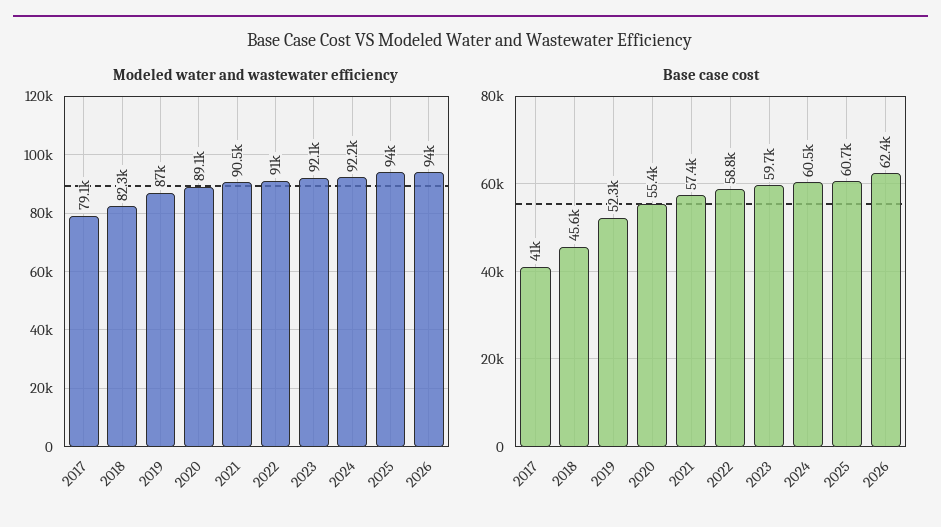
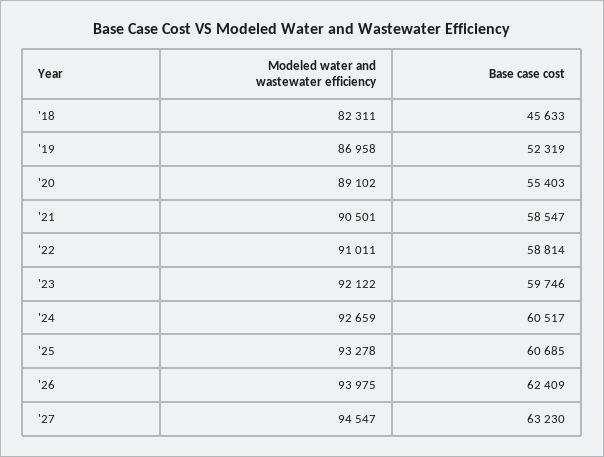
Modeled water and wastewater efficiency, 2017: 79100 -> none
Modeled water and wastewater efficiency, 2024: 92200 -> 92659
Modeled water and wastewater efficiency, 2025: 94000 -> 93278
Base case cost, 2017: 41000 -> none
Base case cost, 2021: 57400 -> 58547
Modeled water and wastewater efficiency, '27: none -> 94547
Base case cost, '27: none -> 63230

